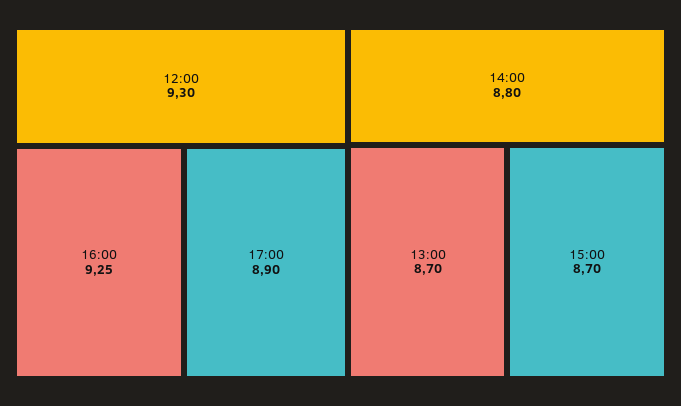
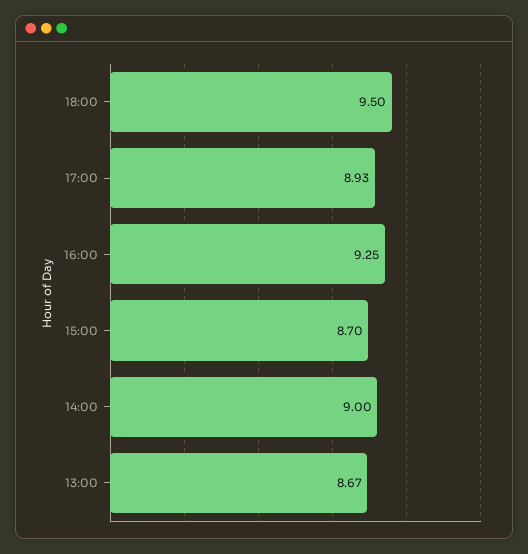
12:00: 9.3 -> none
17:00: 8.9 -> 8.93
14:00: 8.8 -> 9
13:00: 8.7 -> 8.67
18:00: none -> 9.5

